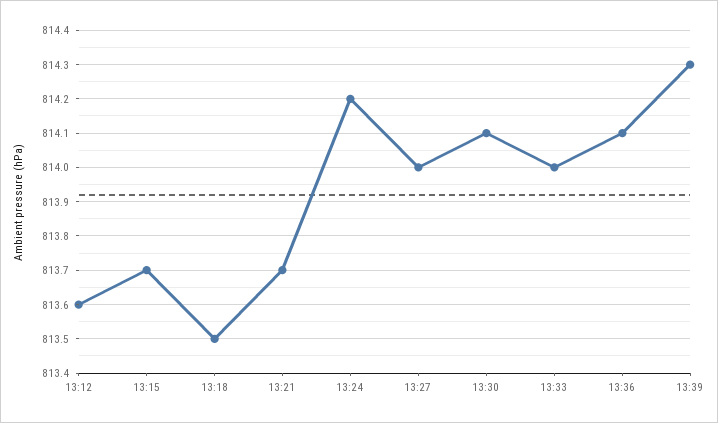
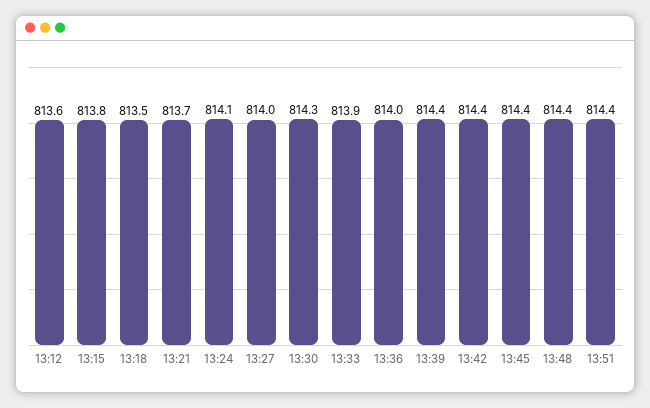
13:15: 813.7 -> 813.8
13:24: 814.2 -> 814.1
13:30: 814.1 -> 814.3
13:33: 814 -> 813.9
13:36: 814.1 -> 814
13:39: 814.3 -> 814.4
13:42: none -> 814.4
13:45: none -> 814.4
13:48: none -> 814.4
13:51: none -> 814.4

